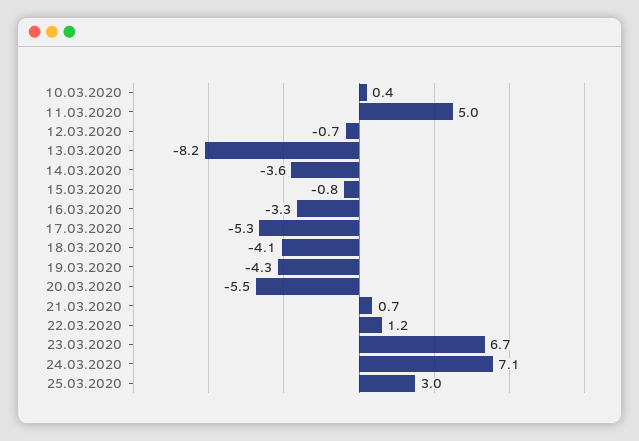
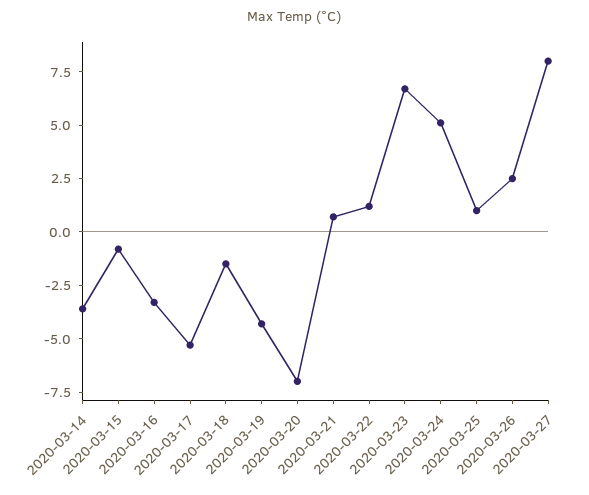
10.03.2020: 0.4 -> none
11.03.2020: 5 -> none
12.03.2020: -0.7 -> none
13.03.2020: -8.2 -> none
18.03.2020: -4.1 -> -1.5
20.03.2020: -5.5 -> -7
24.03.2020: 7.1 -> 5
25.03.2020: 3 -> 1
2020-03-26: none -> 2.5
2020-03-27: none -> 8

